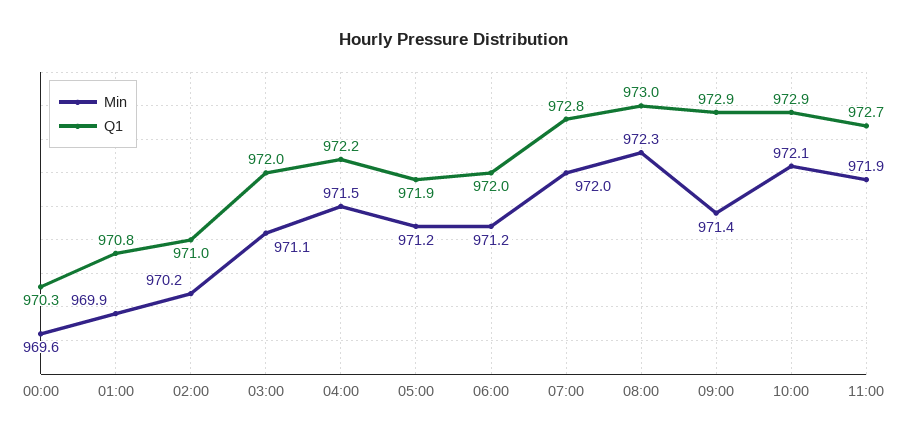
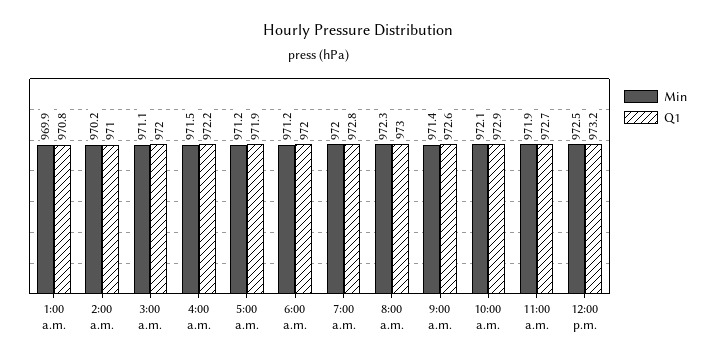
Min, 00:00: 969.6 -> none
Q1, 00:00: 970.3 -> none
Q1, 09:00: 972.9 -> 972.6
Min, 12:00 p.m.: none -> 972.5
Q1, 12:00 p.m.: none -> 973.2

